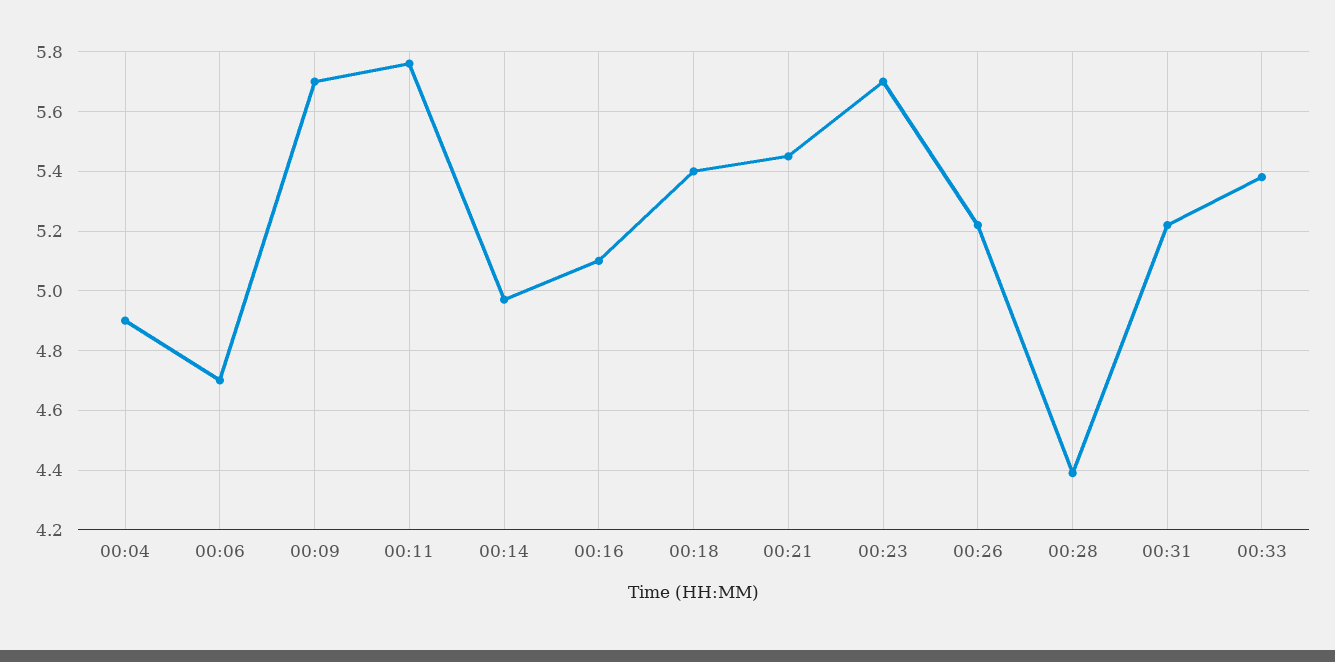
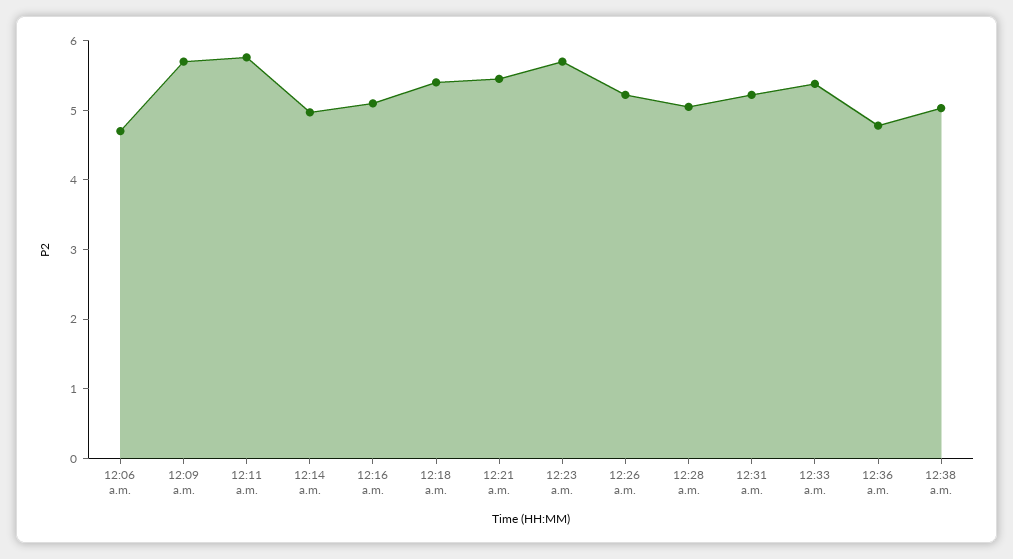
00:04: 4.9 -> none
00:28: 4.4 -> 5
12:36 a.m.: none -> 4.8
12:38 a.m.: none -> 5

